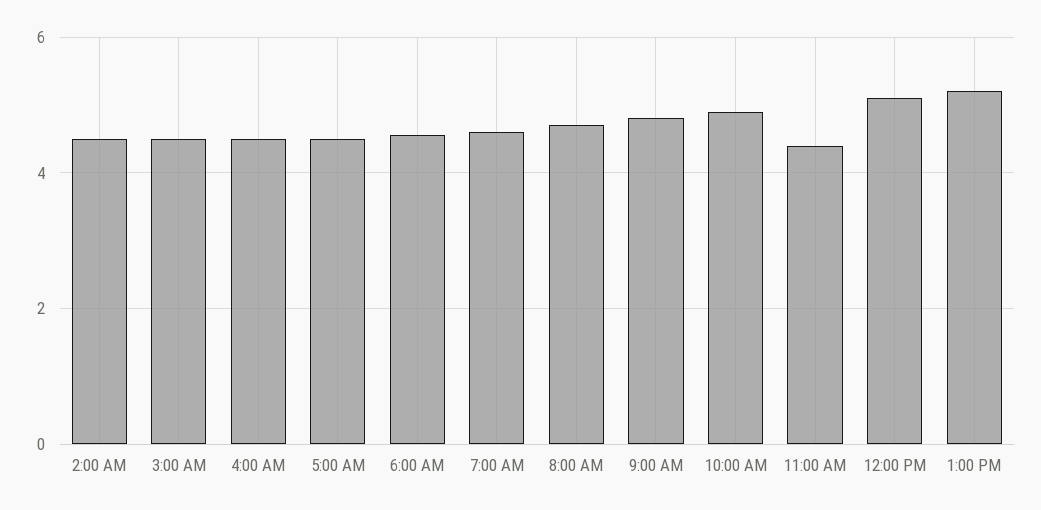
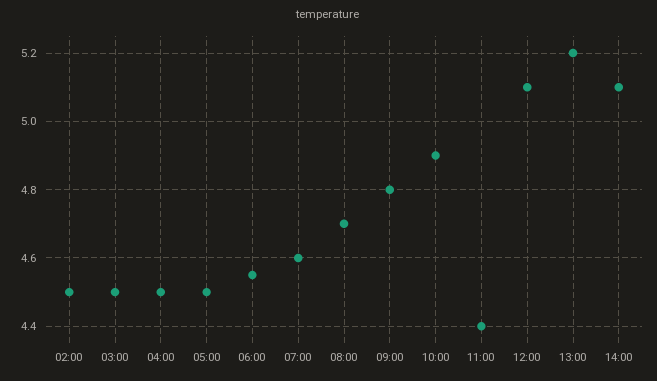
14:00: none -> 5.1

